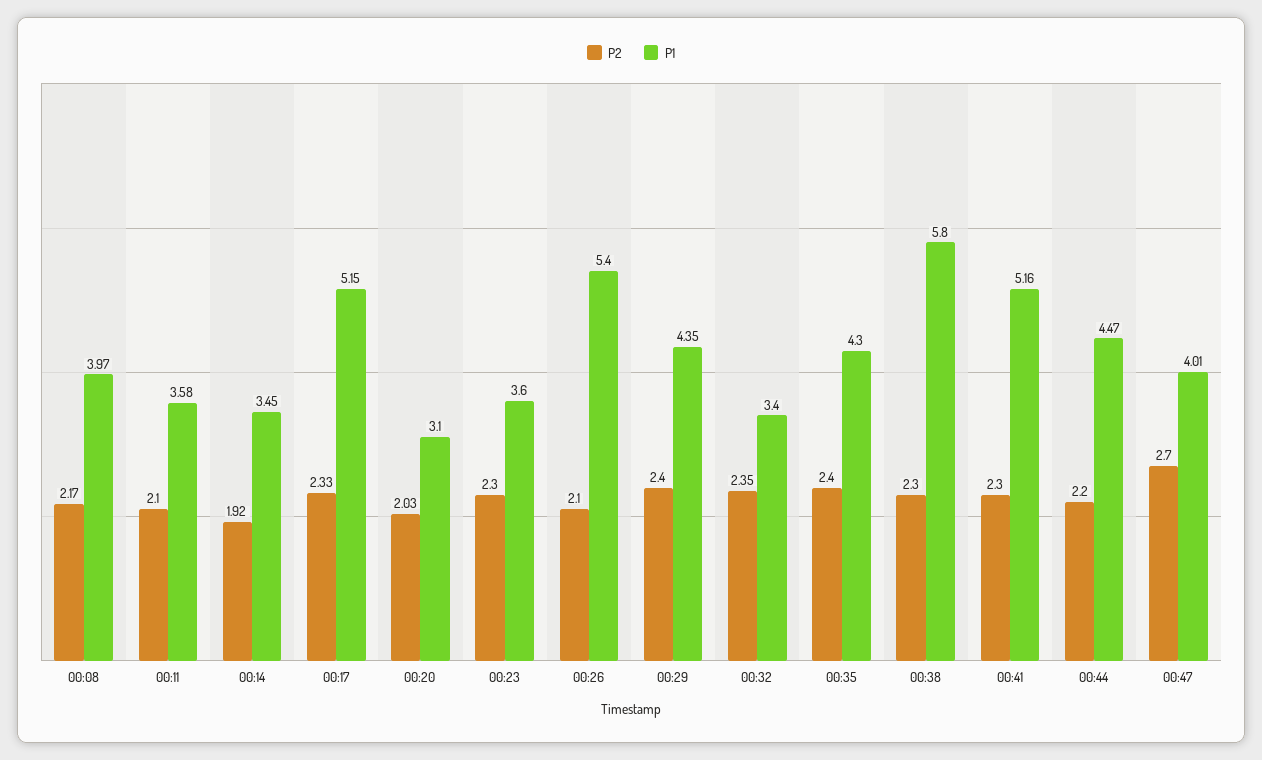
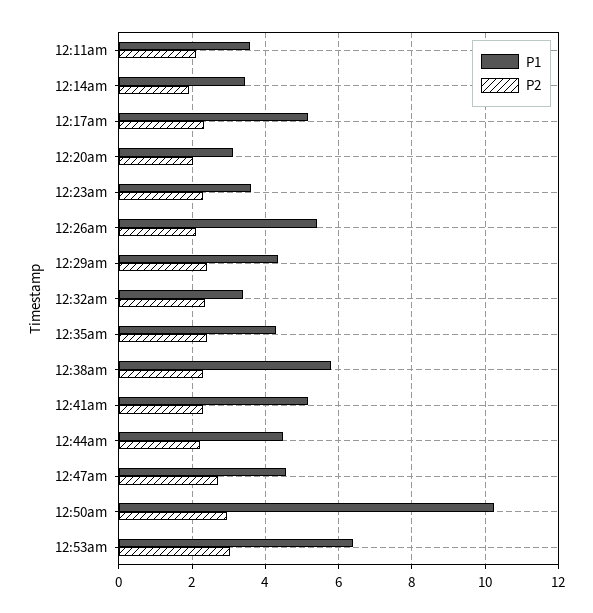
P2, 00:08: 2.17 -> none
P1, 00:08: 3.97 -> none
P1, 00:47: 4.01 -> 4.6
P1, 12:50am: none -> 10.2
P2, 12:50am: none -> 3
P1, 12:53am: none -> 6.4
P2, 12:53am: none -> 3

